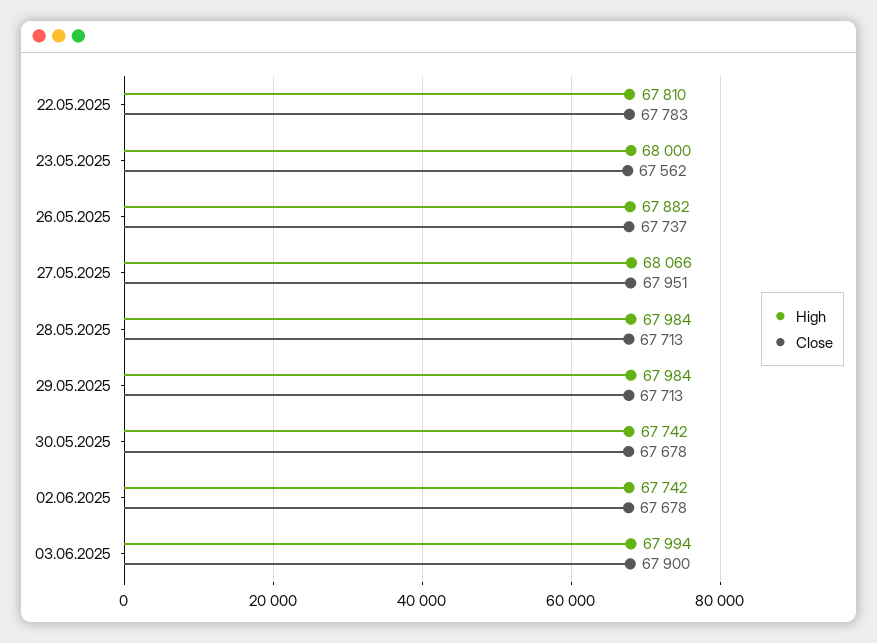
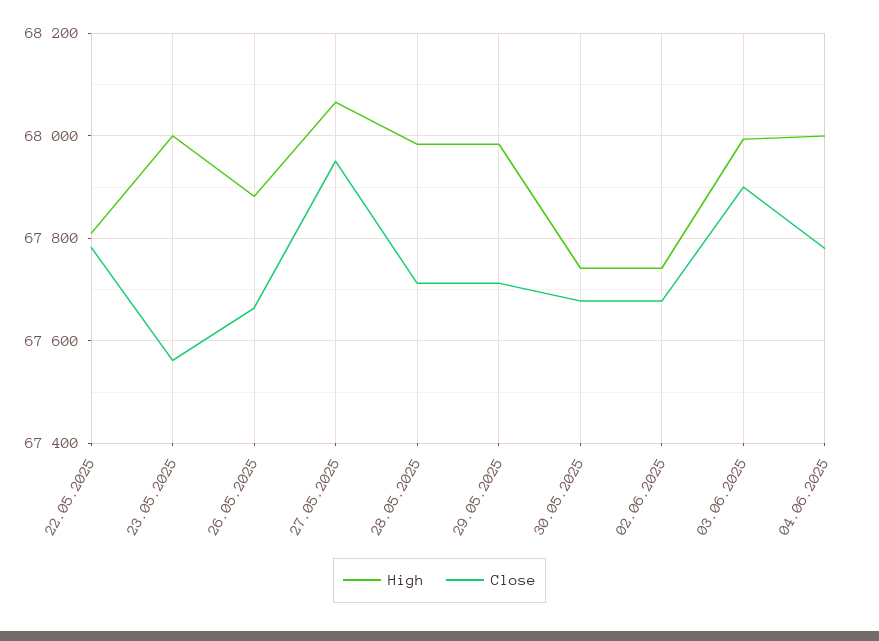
Close, 26.05.2025: 67737 -> 67660
High, 04.06.2025: none -> 68000
Close, 04.06.2025: none -> 67780

